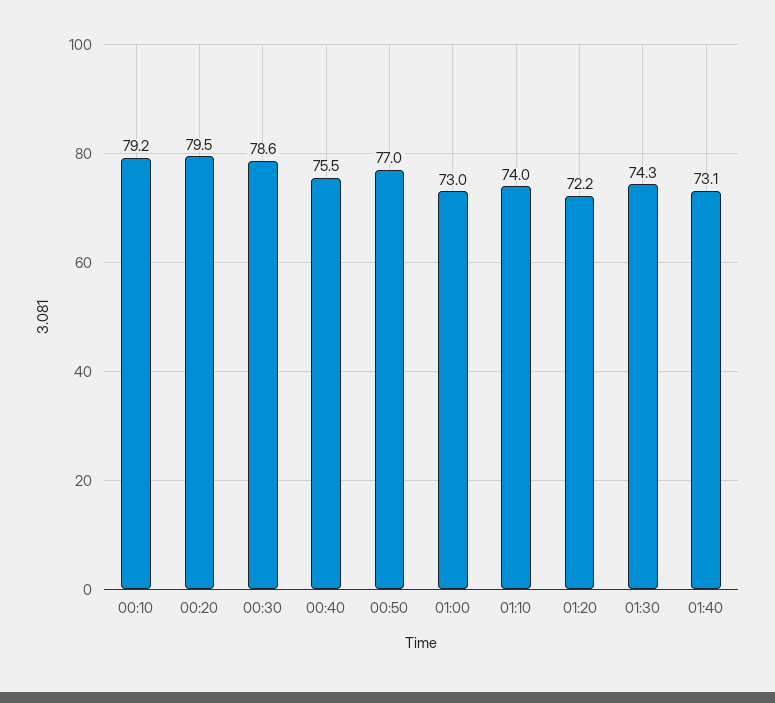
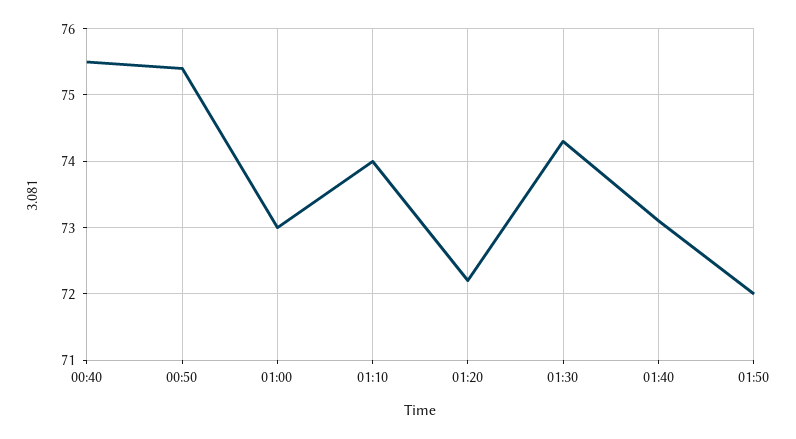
00:10: 79.2 -> none
00:20: 79.5 -> none
00:30: 78.6 -> none
00:50: 77 -> 75.4
01:50: none -> 72

